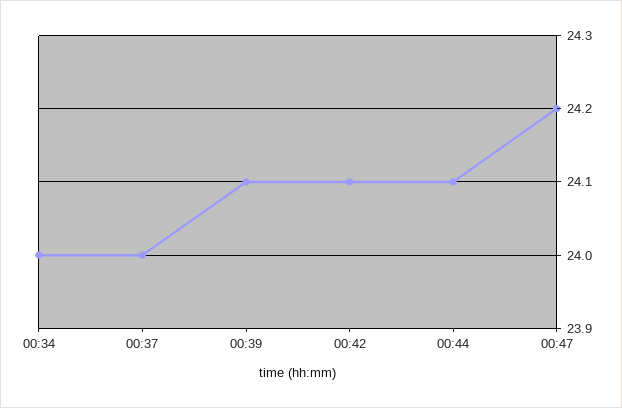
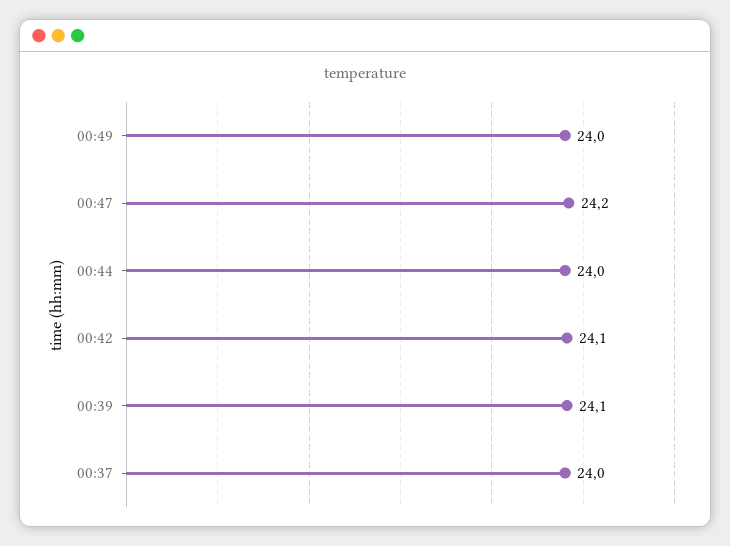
00:34: 24 -> none
00:44: 24.1 -> 24
00:49: none -> 24

